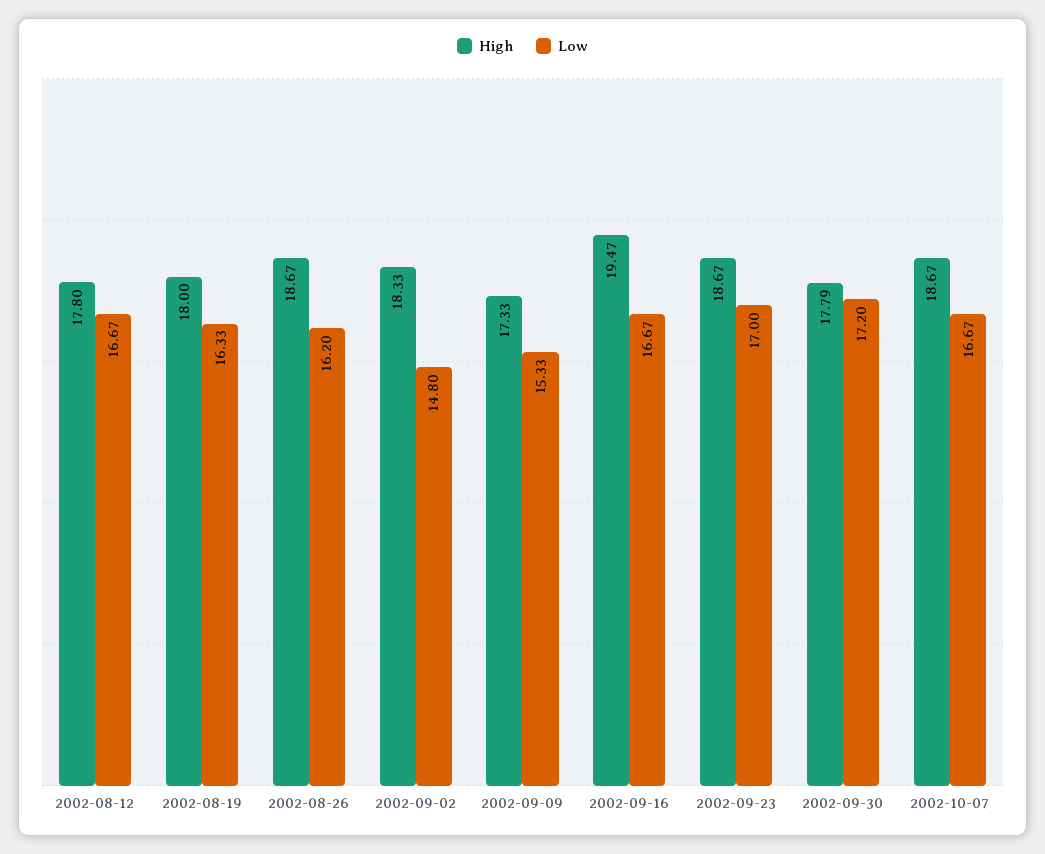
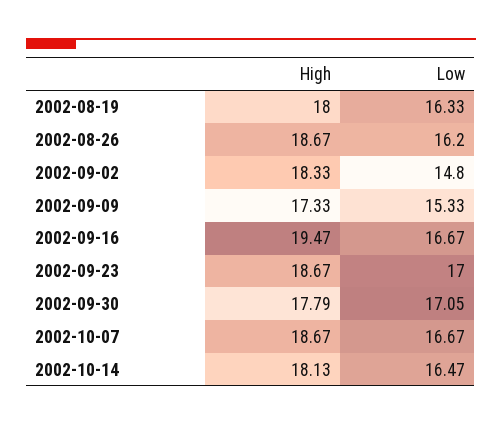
High, 2002-08-12: 17.8 -> none
Low, 2002-08-12: 16.67 -> none
Low, 2002-09-30: 17.2 -> 17.05
High, 2002-10-14: none -> 18.13
Low, 2002-10-14: none -> 16.47

